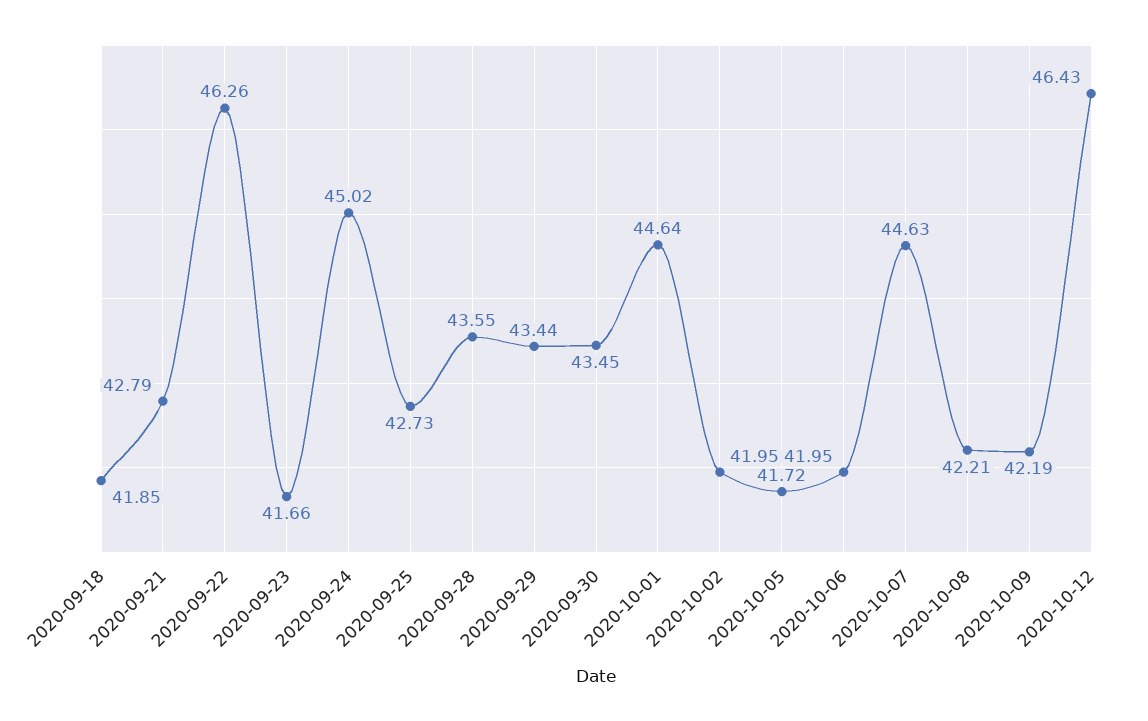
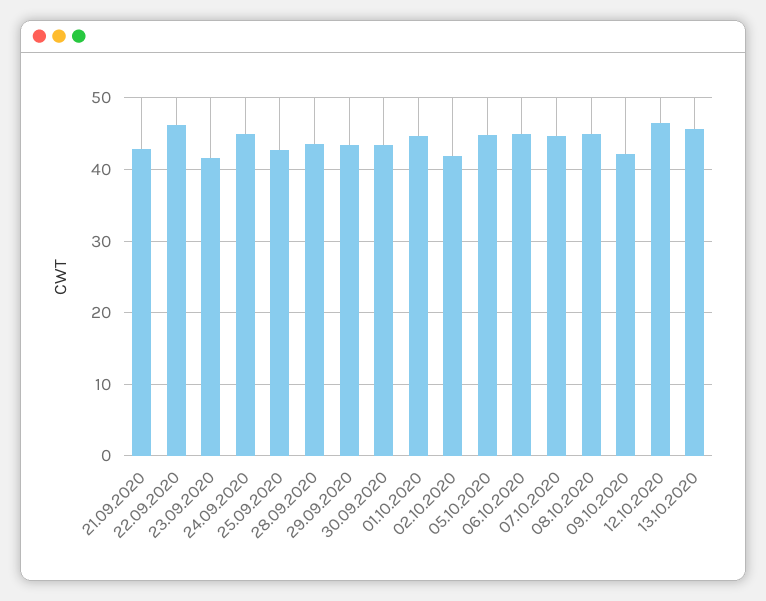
2020-09-18: 41.85 -> none
2020-10-05: 41.72 -> 45
2020-10-06: 41.95 -> 45
2020-10-08: 42.21 -> 45
13.10.2020: none -> 46

